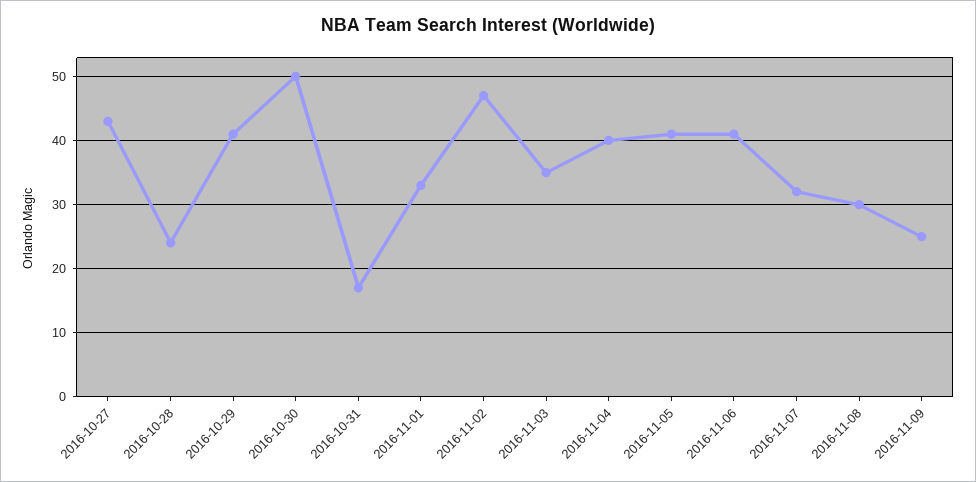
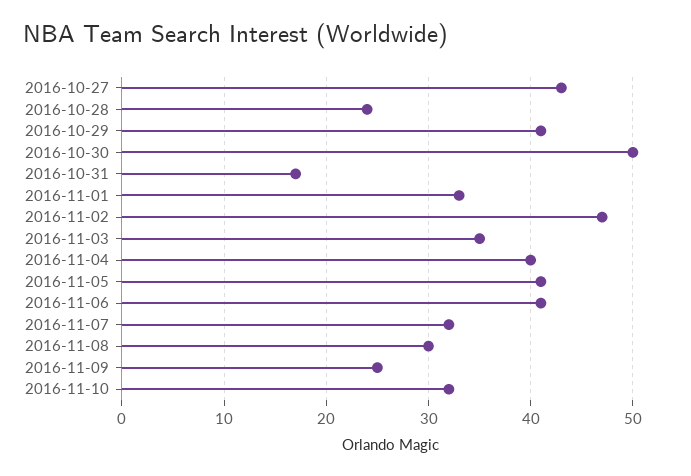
2016-11-10: none -> 32

